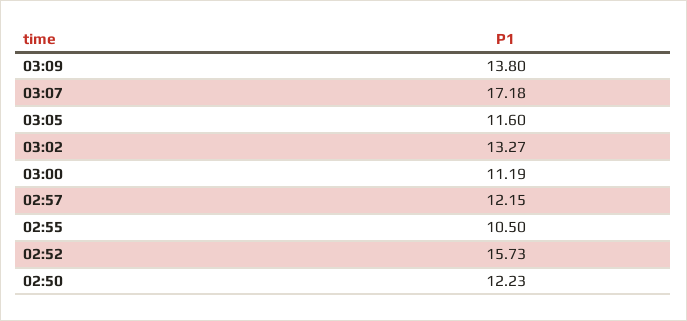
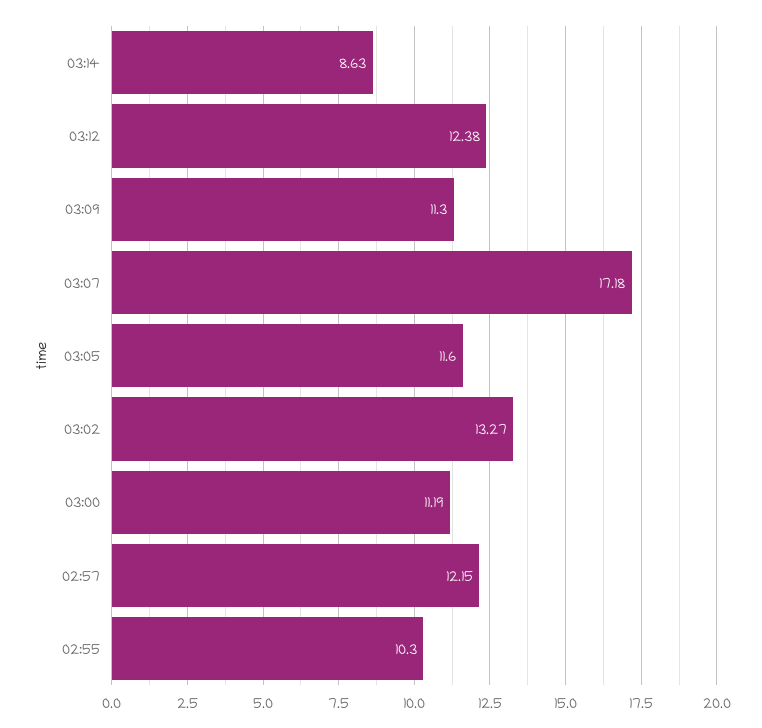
03:09: 13.8 -> 11.3
02:55: 10.5 -> 10.3
02:52: 15.73 -> none
02:50: 12.23 -> none
03:14: none -> 8.63
03:12: none -> 12.38

